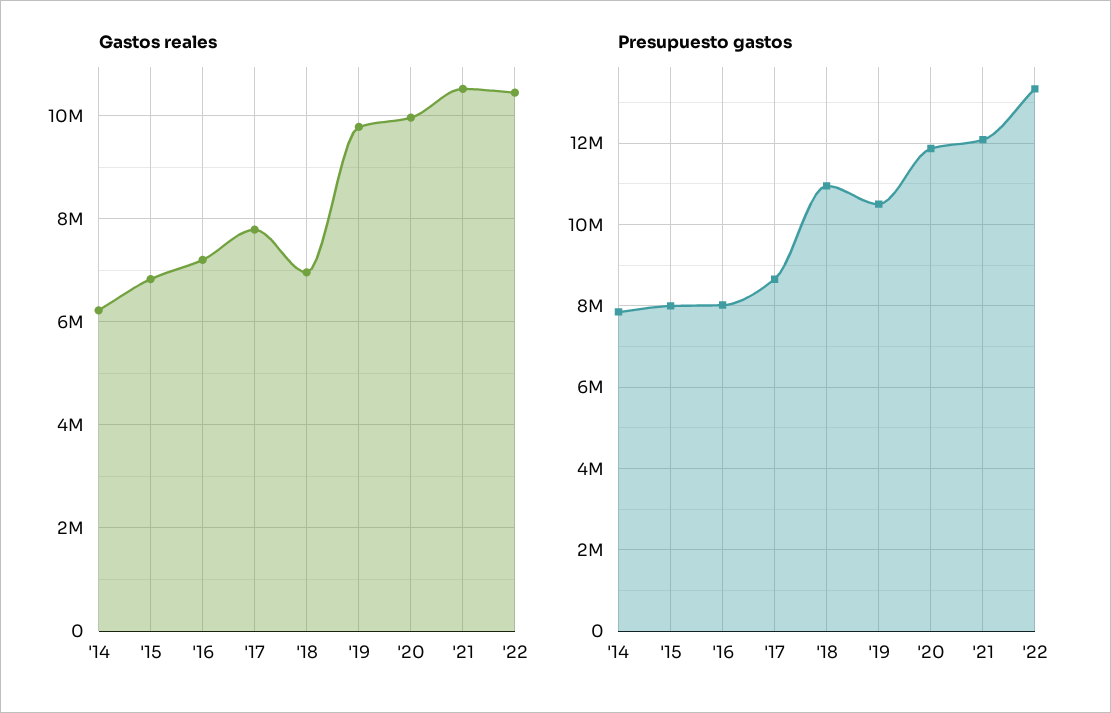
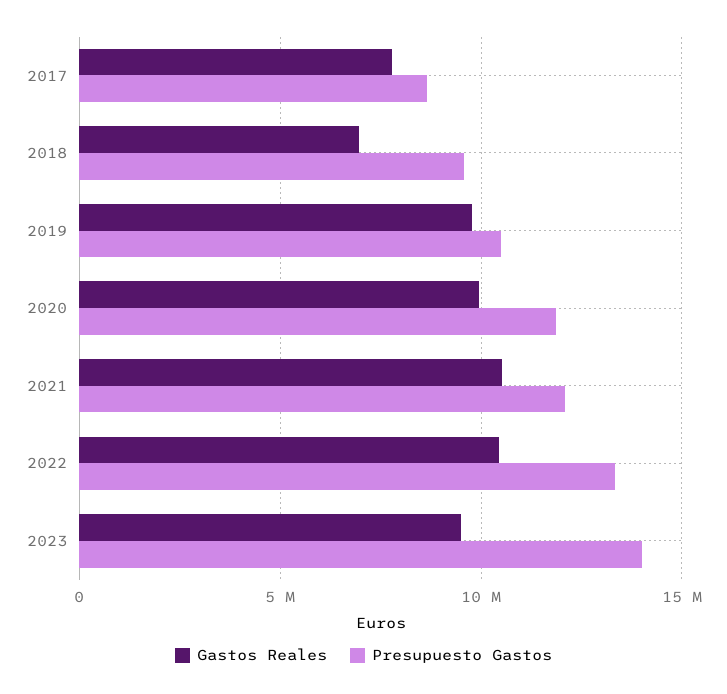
Gastos reales, '14: 6200000 -> none
Gastos reales, '15: 6800000 -> none
Gastos reales, '16: 7200000 -> none
Presupuesto gastos, '14: 7800000 -> none
Presupuesto gastos, '15: 8000000 -> none
Presupuesto gastos, '16: 8000000 -> none
Presupuesto gastos, '18: 11000000 -> 9500000
Gastos reales, 2023: none -> 9500000
Presupuesto gastos, 2023: none -> 14000000

